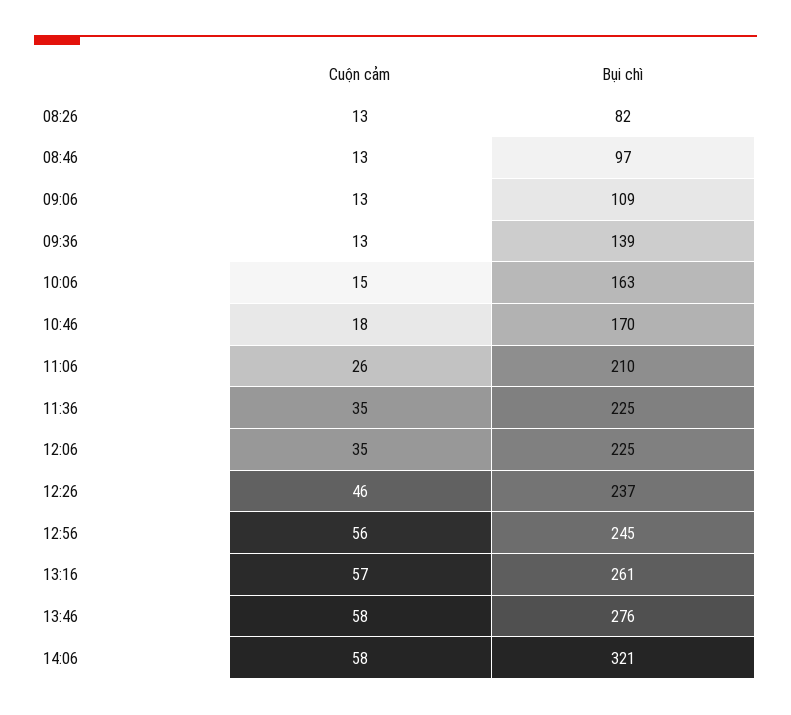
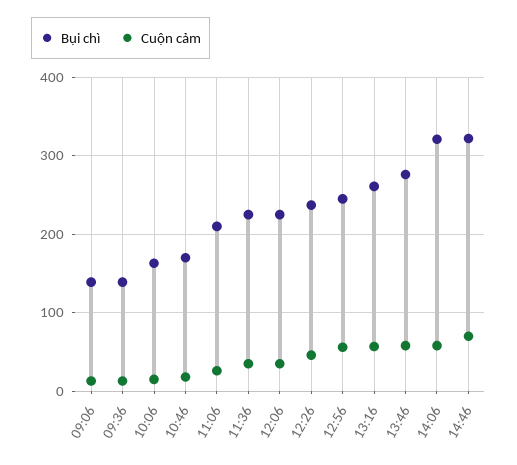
Cuộn cảm, 08:26: 13 -> none
Bụi chì, 08:26: 82 -> none
Cuộn cảm, 08:46: 13 -> none
Bụi chì, 08:46: 97 -> none
Bụi chì, 09:06: 109 -> 140
Bụi chì, 14:46: none -> 320
Cuộn cảm, 14:46: none -> 70

